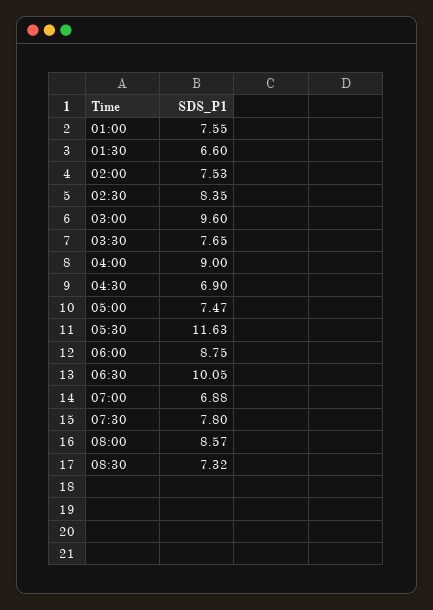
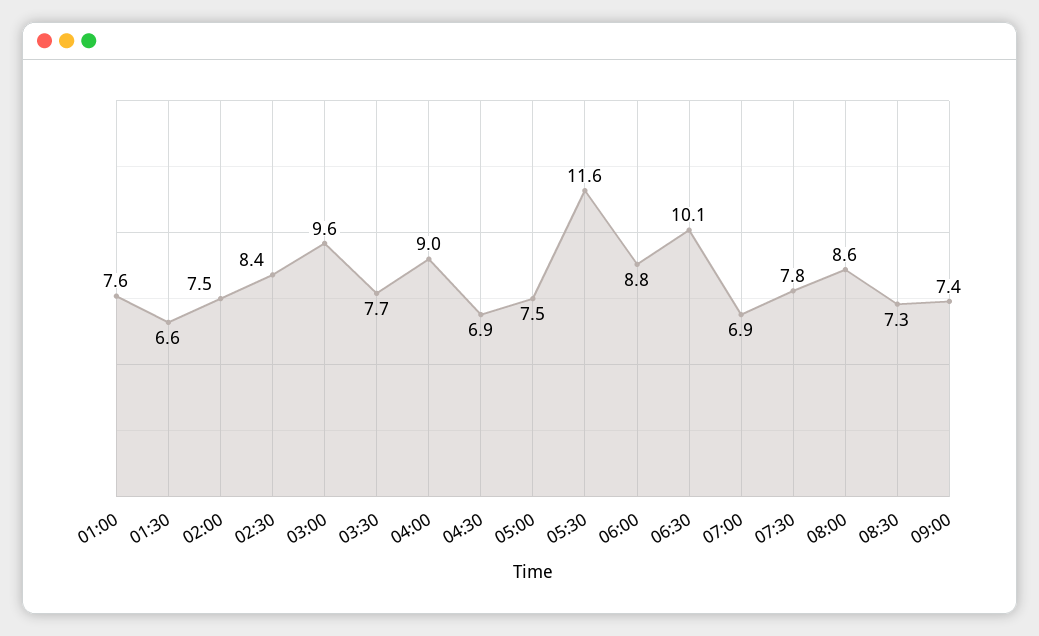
09:00: none -> 7.4

